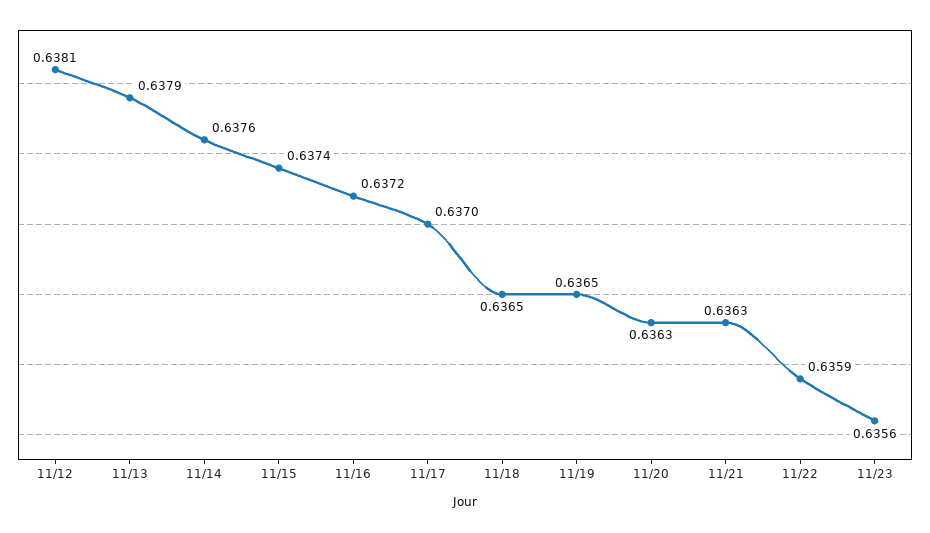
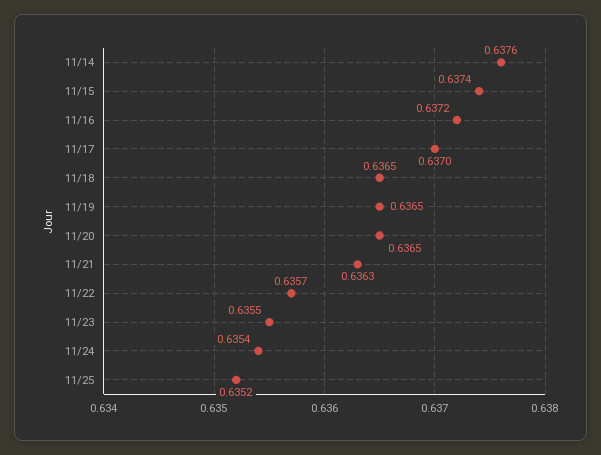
11/12: 0.6381 -> none
11/13: 0.6379 -> none
11/20: 0.6363 -> 0.6365
11/22: 0.6359 -> 0.6357
11/23: 0.6356 -> 0.6355
11/24: none -> 0.6354
11/25: none -> 0.6352

